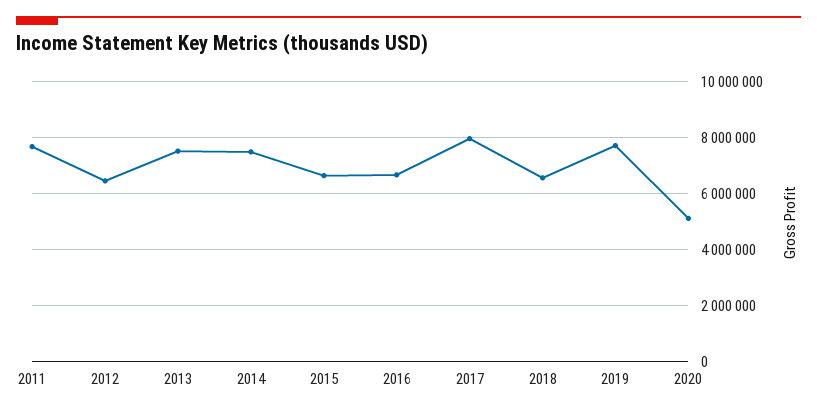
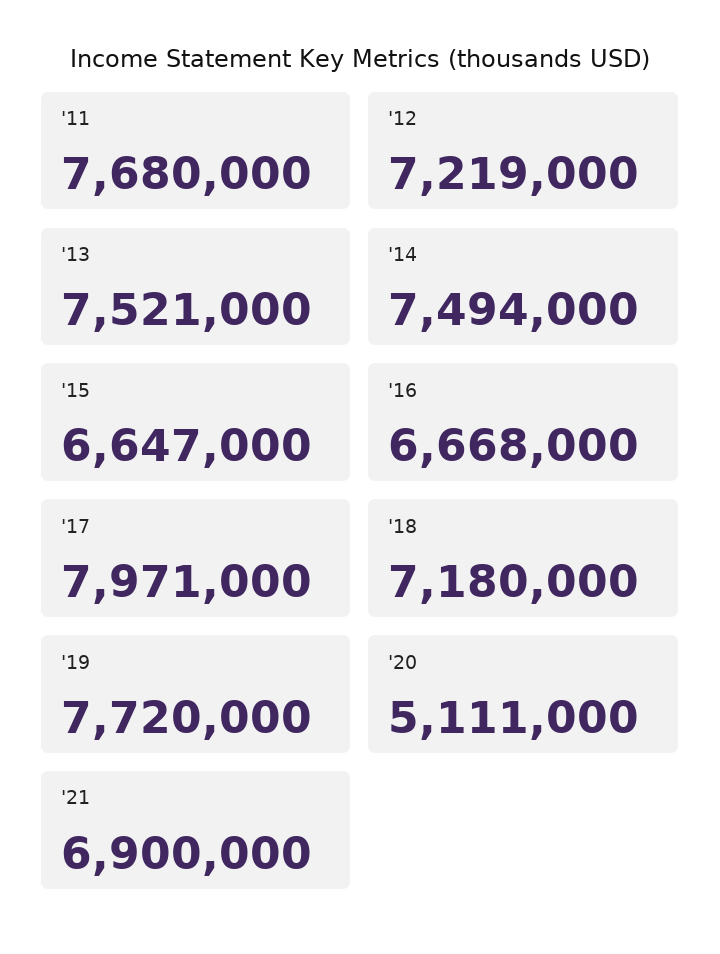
2012: 6500000 -> 7219000
2018: 6500000 -> 7180000
'21: none -> 6900000

